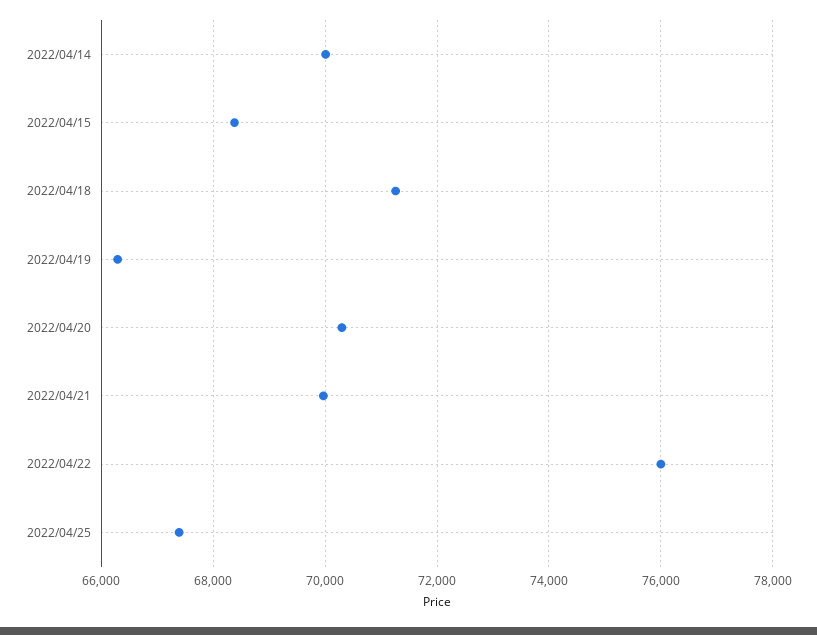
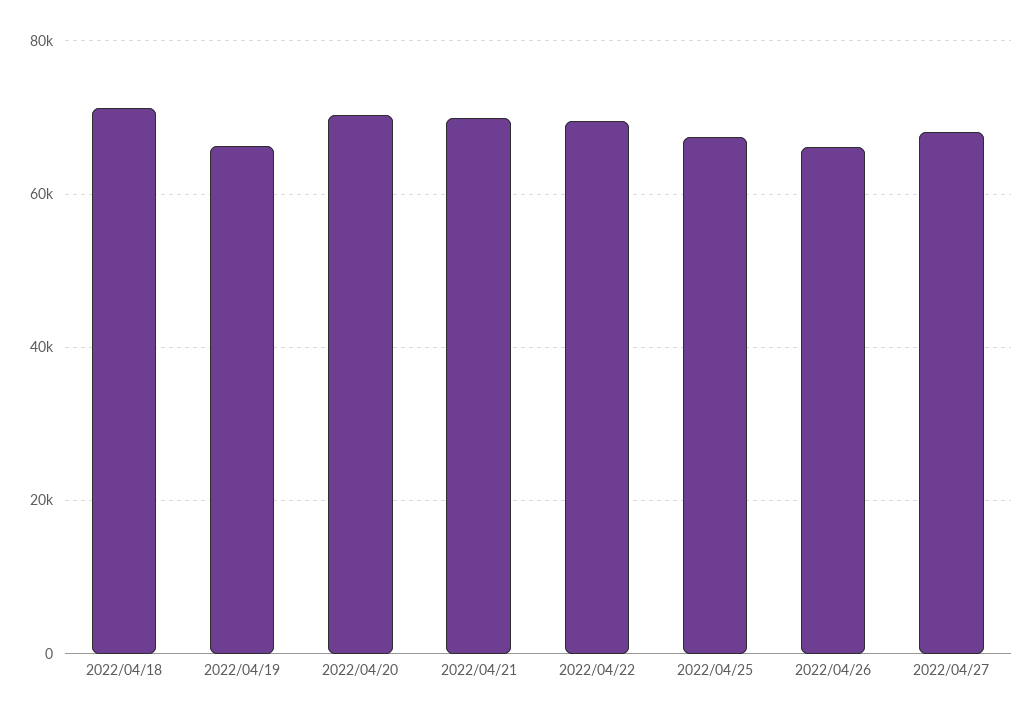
2022/04/14: 70000 -> none
2022/04/15: 68400 -> none
2022/04/22: 76000 -> 70000
2022/04/26: none -> 66000
2022/04/27: none -> 68000

